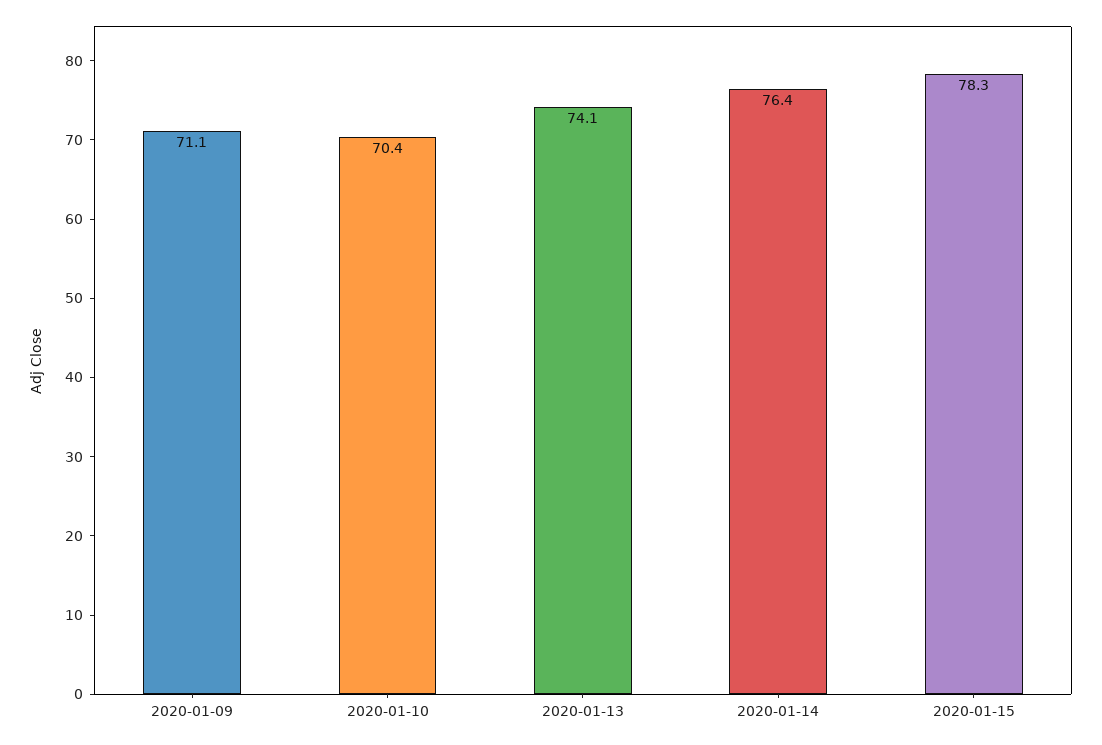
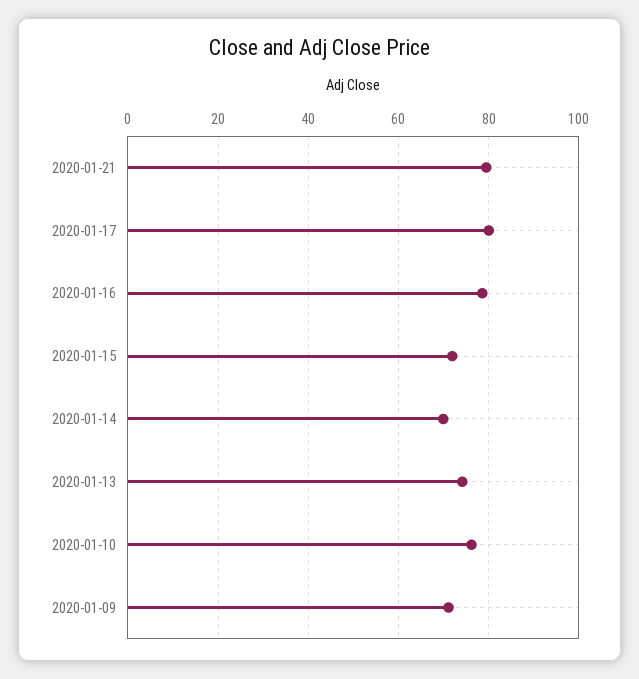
2020-01-10: 70.4 -> 76
2020-01-14: 76.4 -> 70
2020-01-15: 78.3 -> 72
2020-01-21: none -> 80
2020-01-17: none -> 80
2020-01-16: none -> 78

